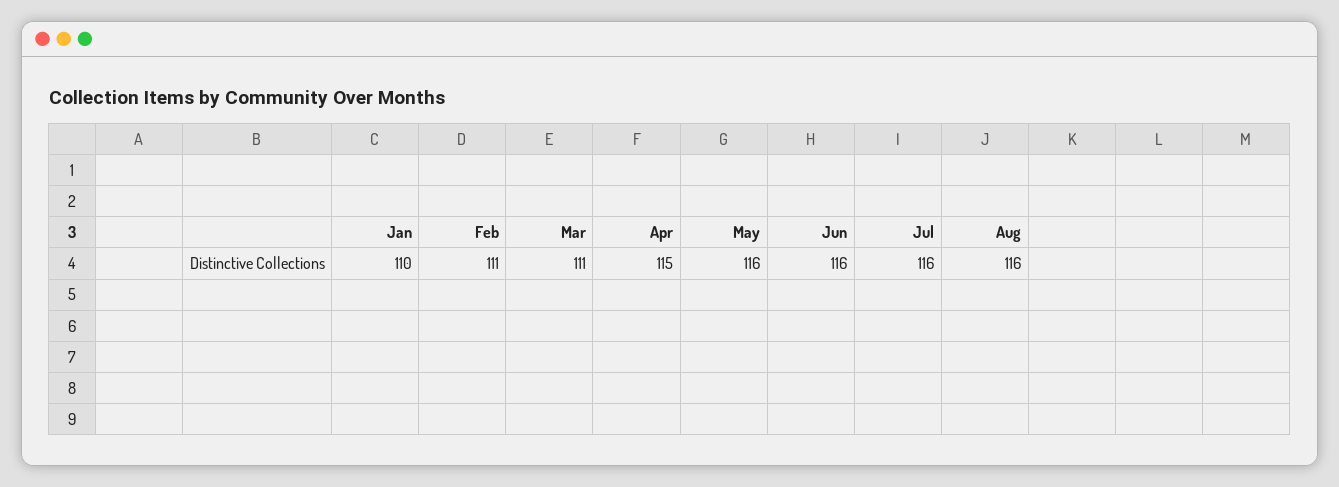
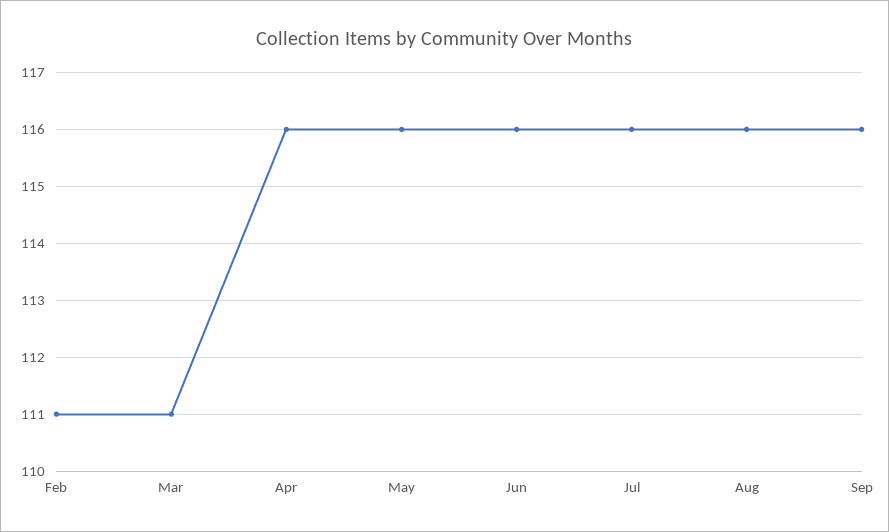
Jan: 110 -> none
Apr: 115 -> 116
Sep: none -> 116

